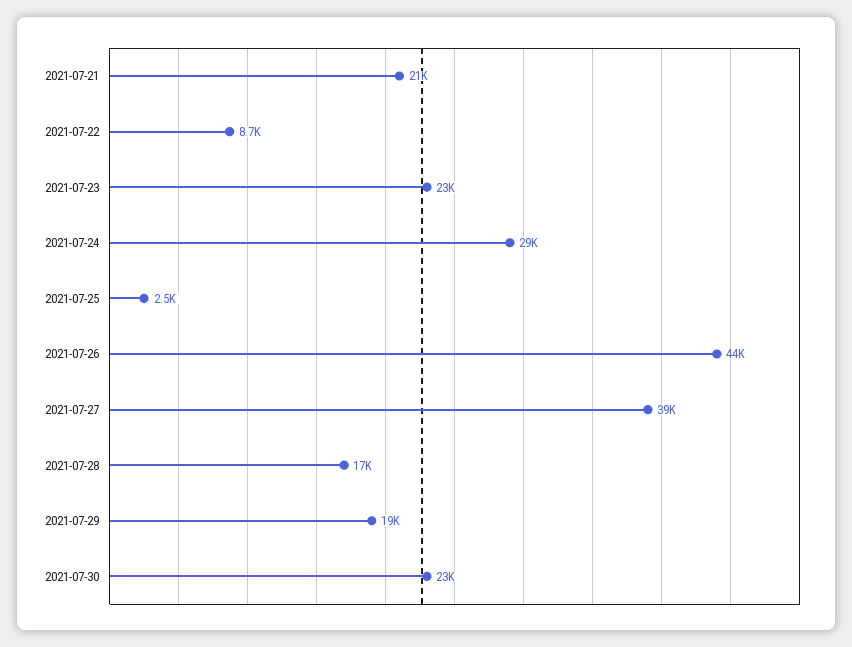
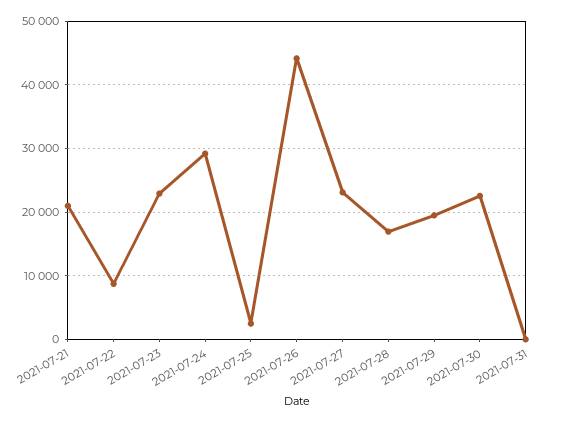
2021-07-27: 39000 -> 23000
2021-07-31: none -> 0

